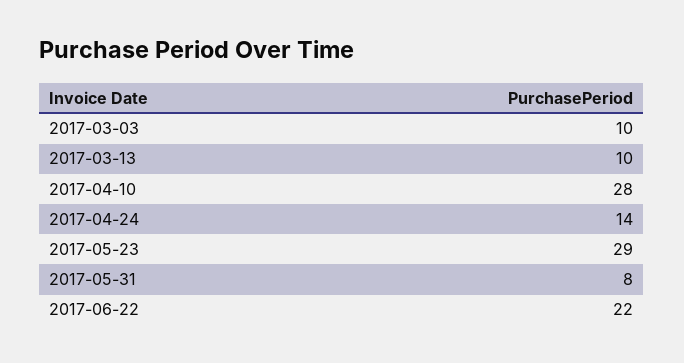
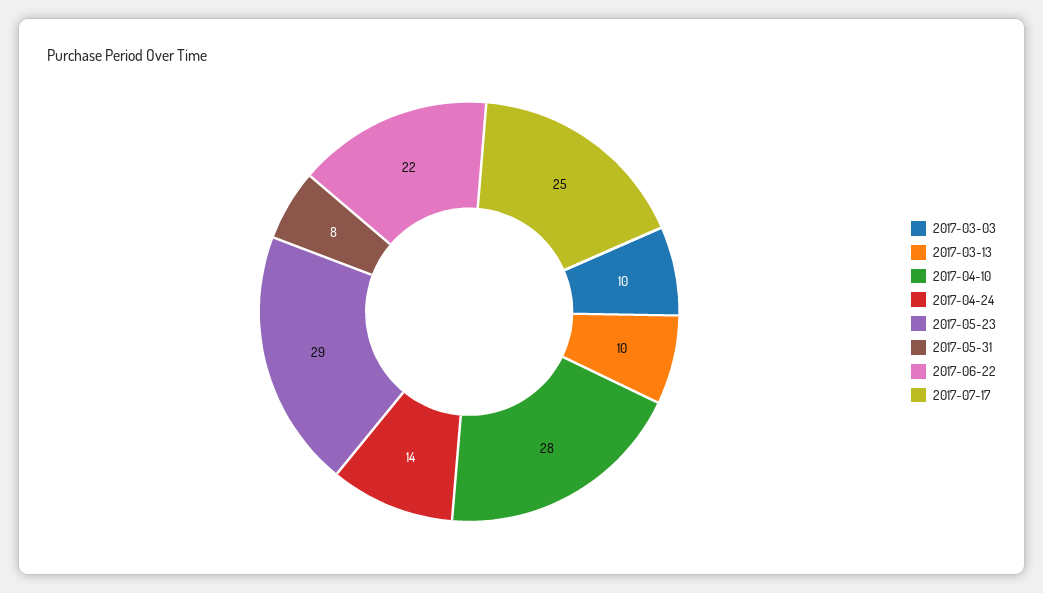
2017-07-17: none -> 25

